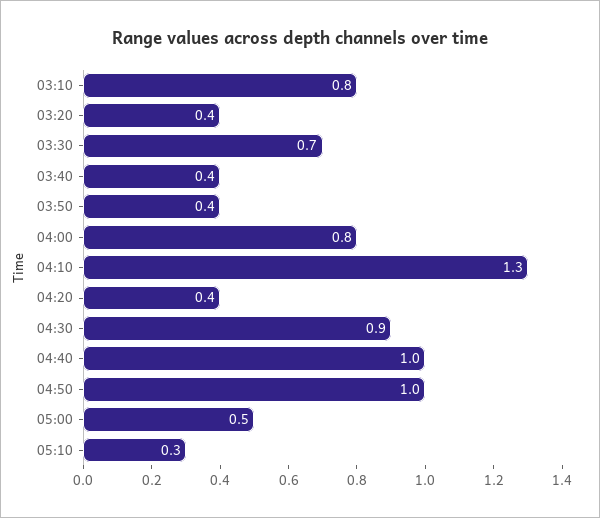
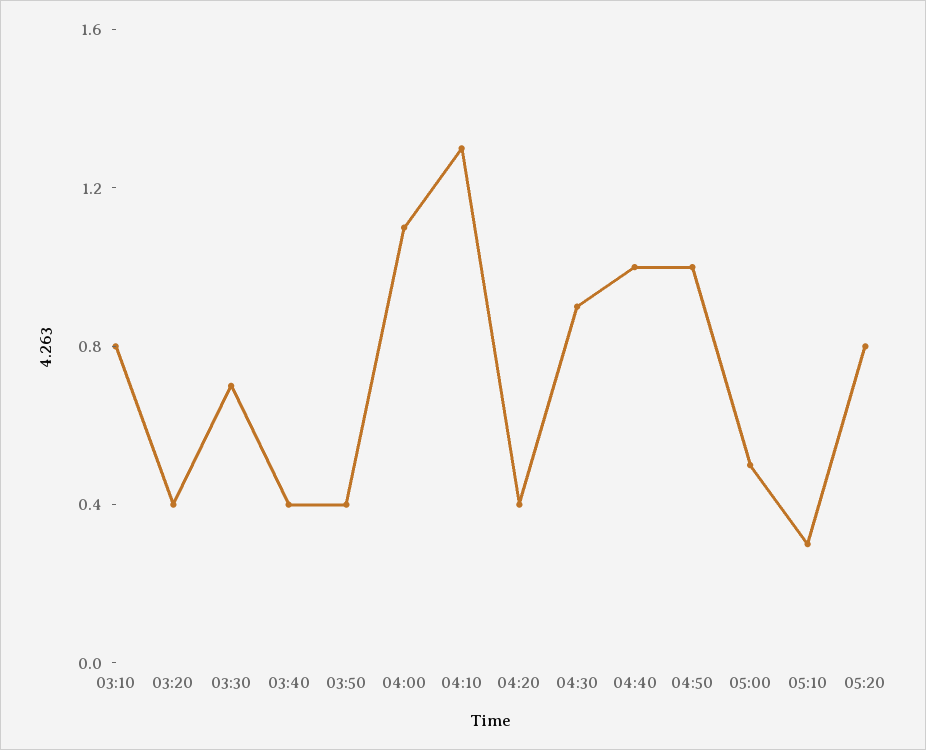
04:00: 0.8 -> 1.1
05:20: none -> 0.8

